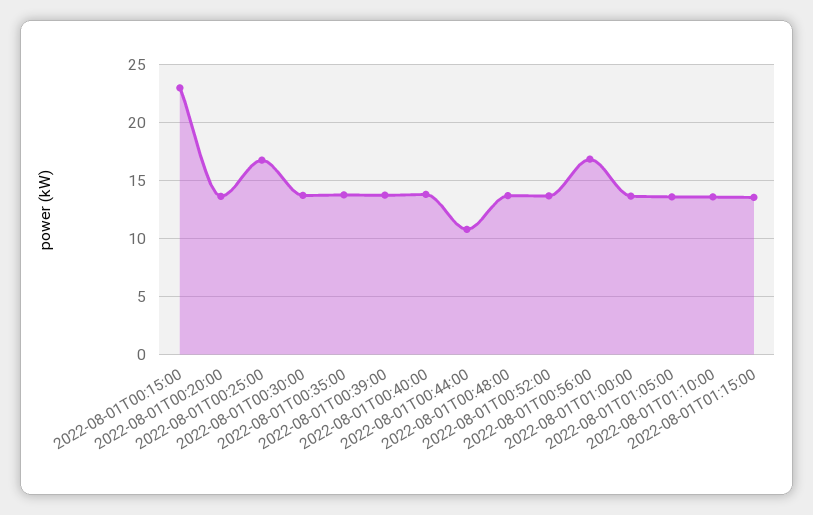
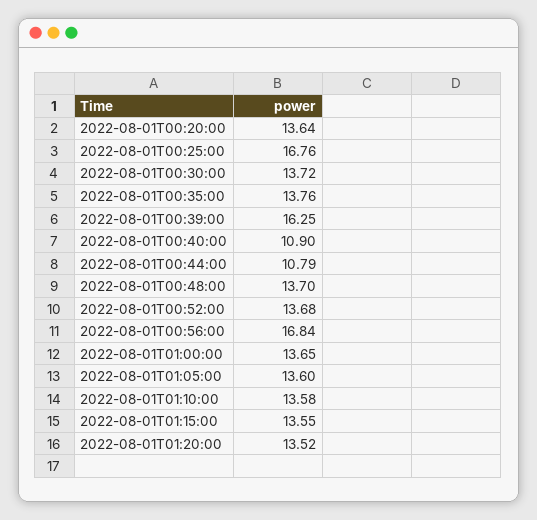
2022-08-01T00:15:00: 23 -> none
2022-08-01T00:39:00: 14 -> 16.25
2022-08-01T00:40:00: 14 -> 10.9
2022-08-01T01:20:00: none -> 13.52

